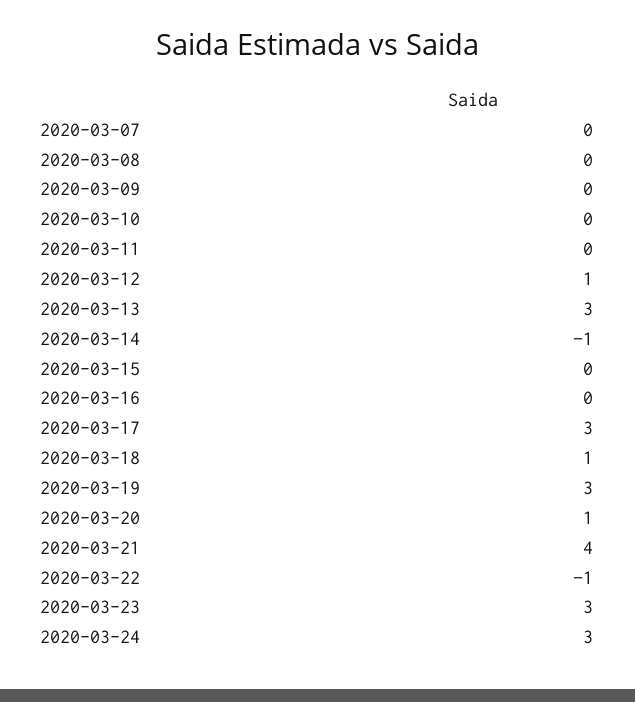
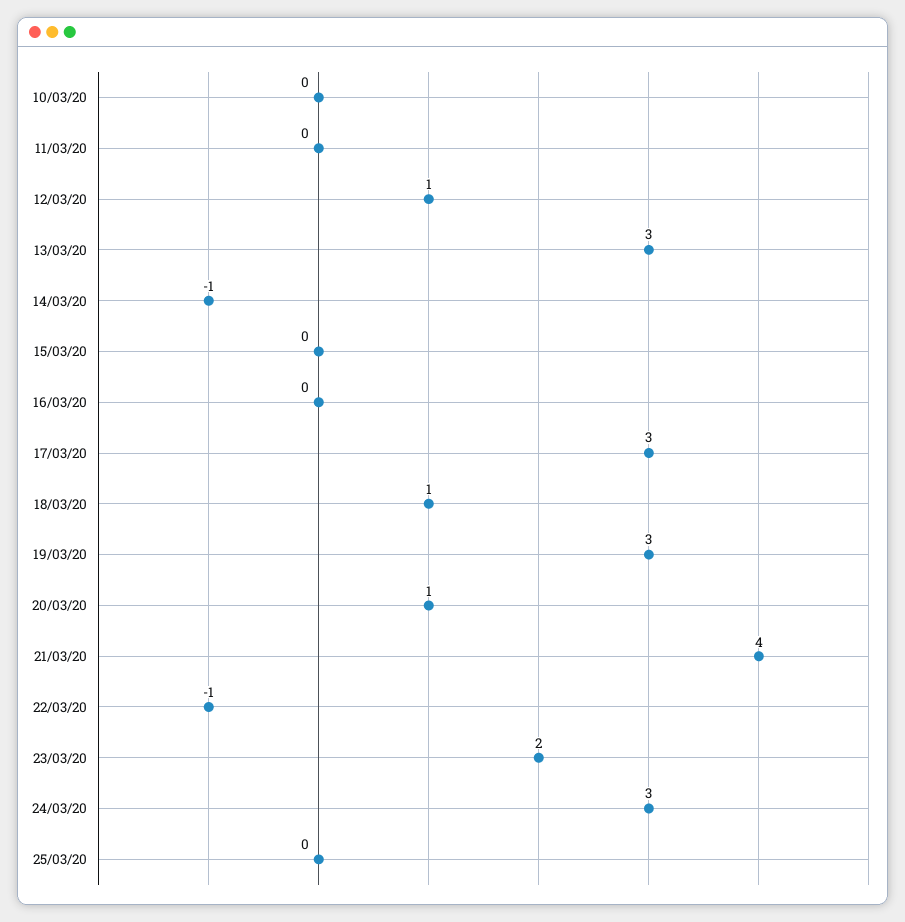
2020-03-07: 0 -> none
2020-03-08: 0 -> none
2020-03-09: 0 -> none
2020-03-23: 3 -> 2
25/03/20: none -> 0

